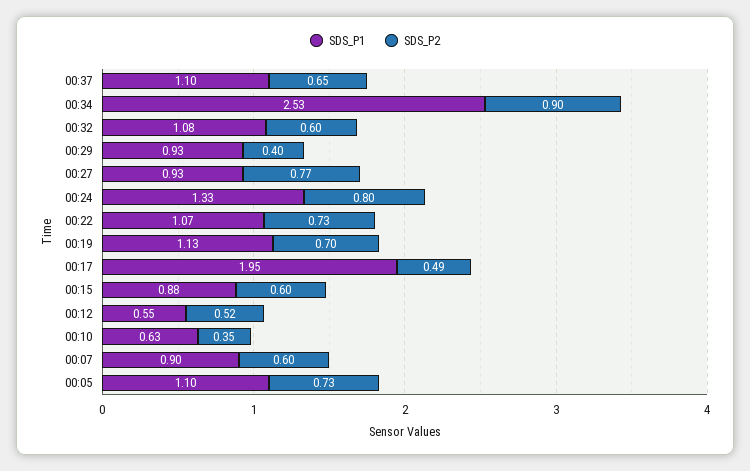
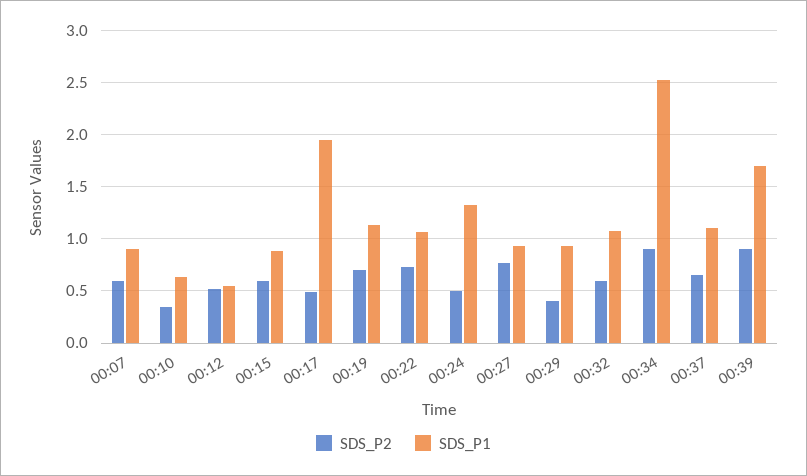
SDS_P2, 00:24: 0.8 -> 0.5
SDS_P1, 00:05: 1.1 -> none
SDS_P2, 00:05: 0.73 -> none
SDS_P2, 00:39: none -> 0.9
SDS_P1, 00:39: none -> 1.7

